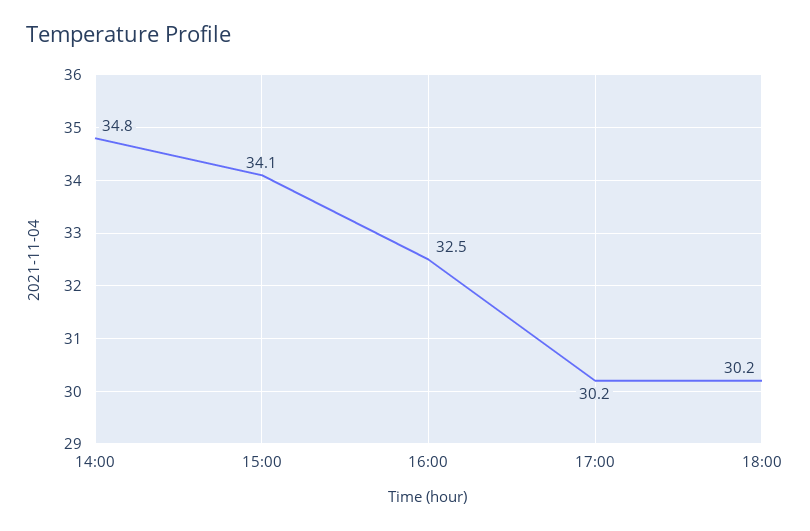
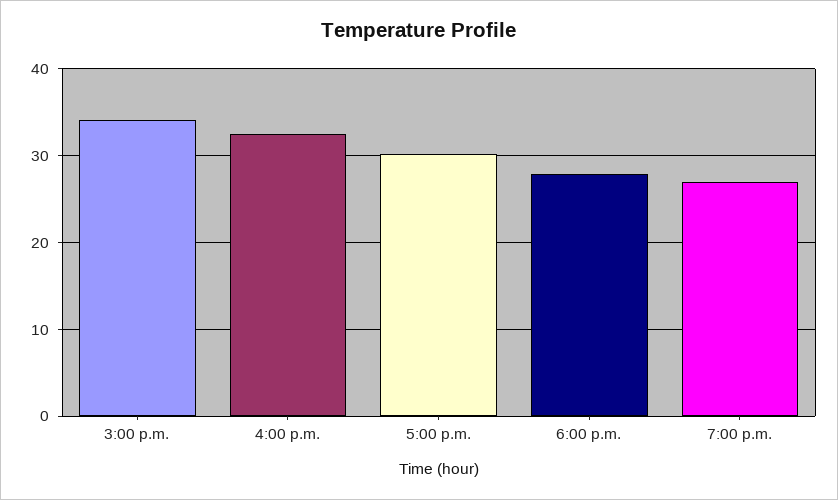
14:00: 34.8 -> none
18:00: 30.2 -> 28
7:00 p.m.: none -> 27

